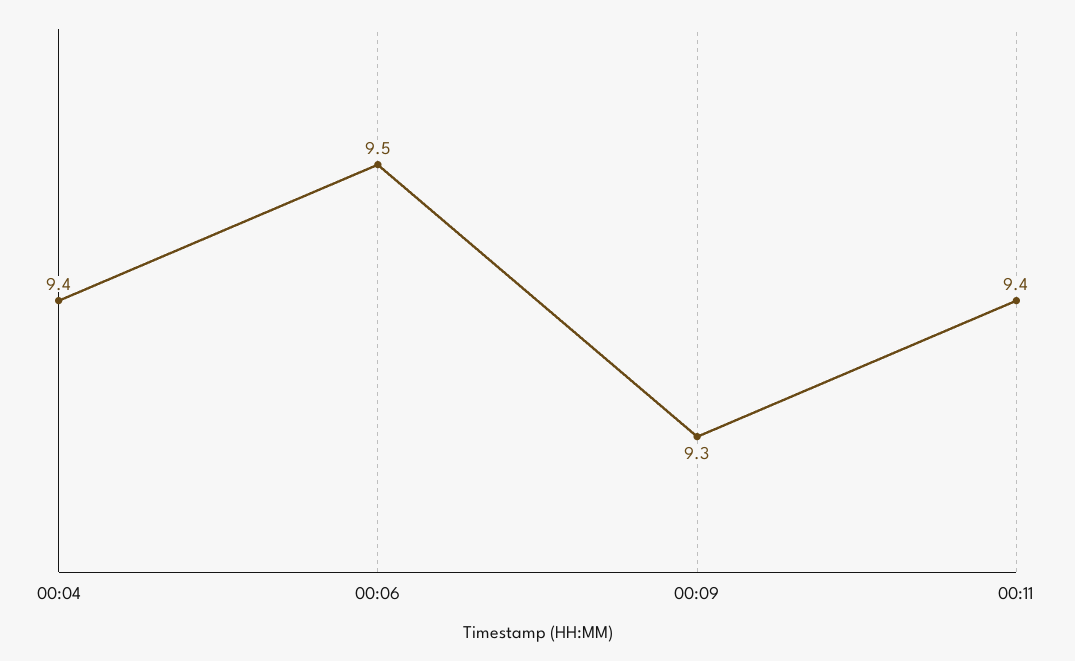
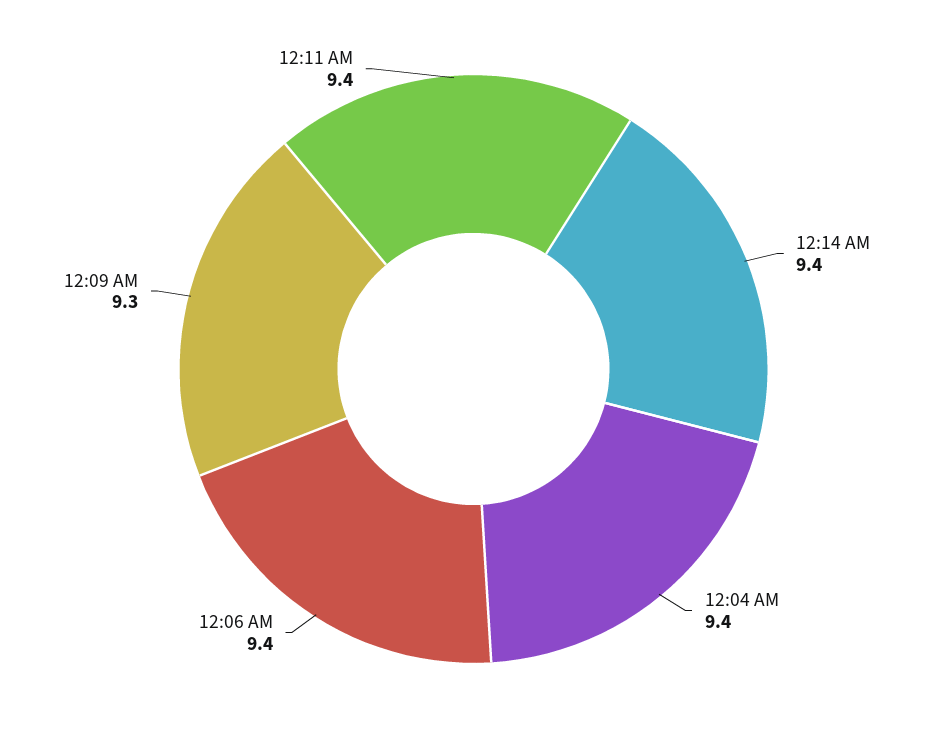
00:06: 9.5 -> 9.4
12:14 AM: none -> 9.4

